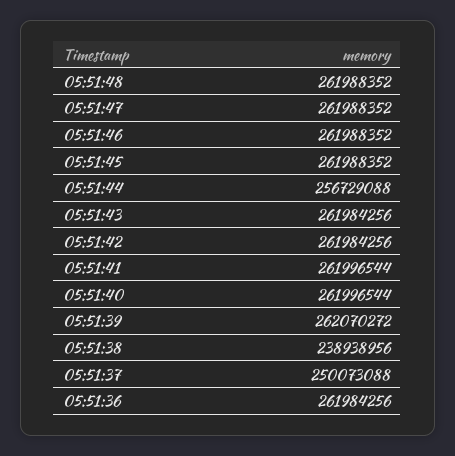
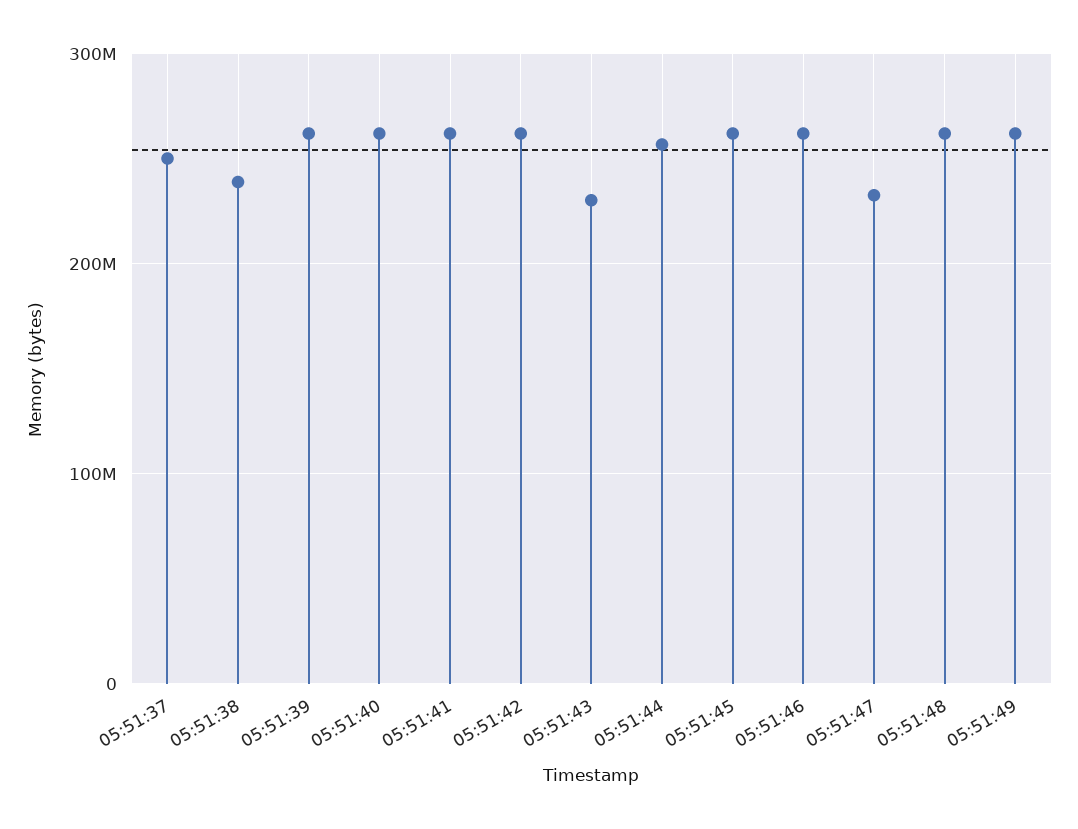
05:51:47: 261988352 -> 230000000
05:51:43: 261984256 -> 230000000
05:51:36: 261984256 -> none
05:51:49: none -> 260000000

